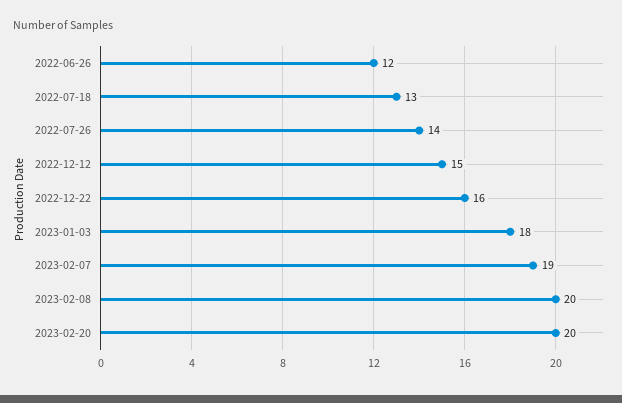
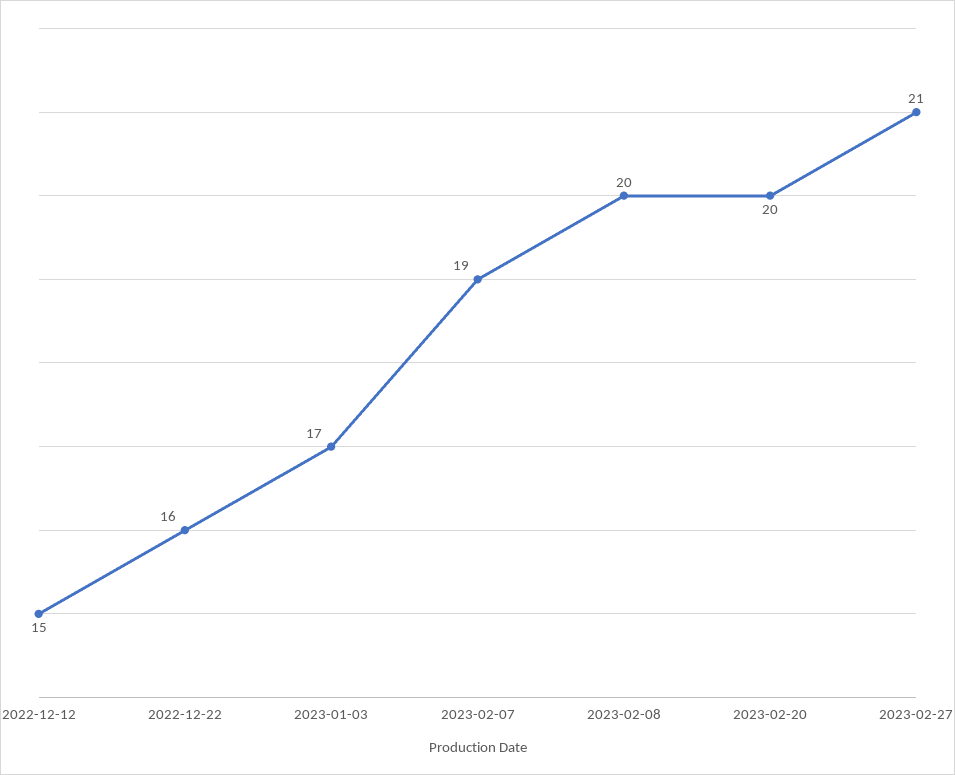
2022-06-26: 12 -> none
2022-07-18: 13 -> none
2022-07-26: 14 -> none
2023-01-03: 18 -> 17
2023-02-27: none -> 21

